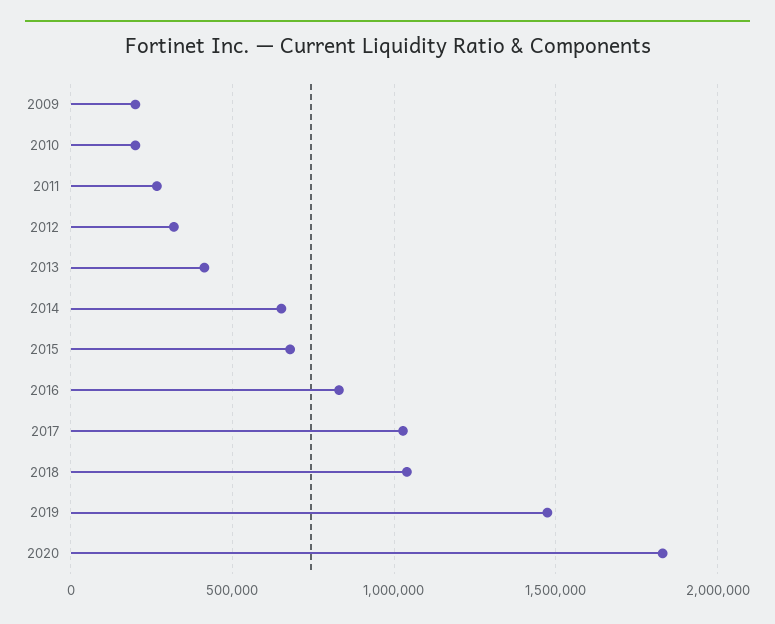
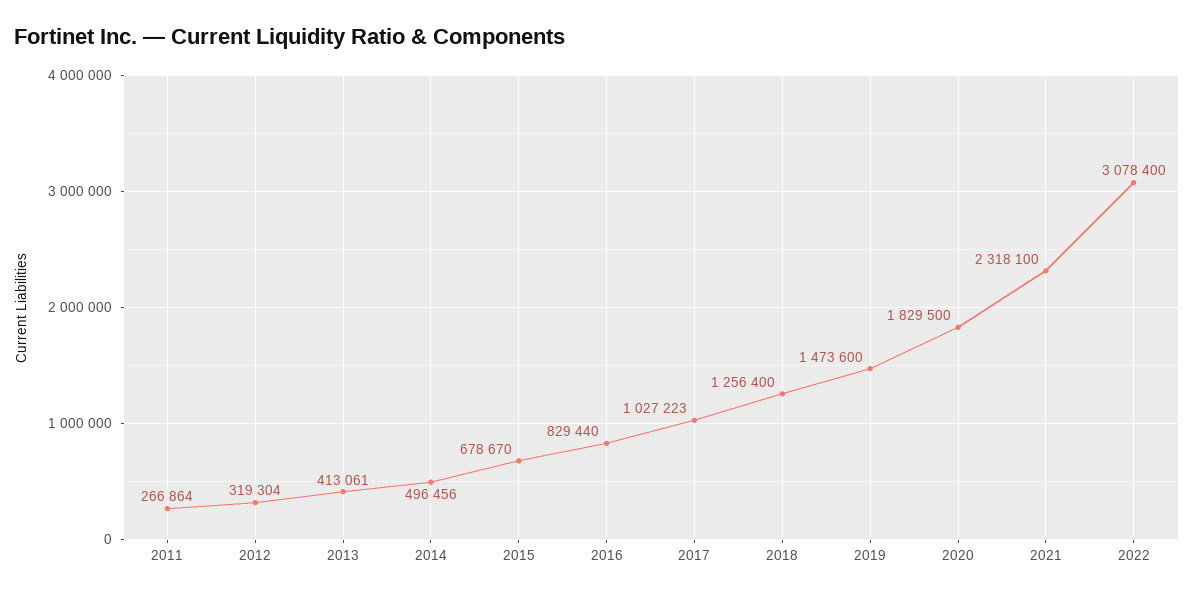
2009: 200000 -> none
2010: 200000 -> none
2014: 650000 -> 496456
2018: 1050000 -> 1256400
2021: none -> 2318100
2022: none -> 3078400

